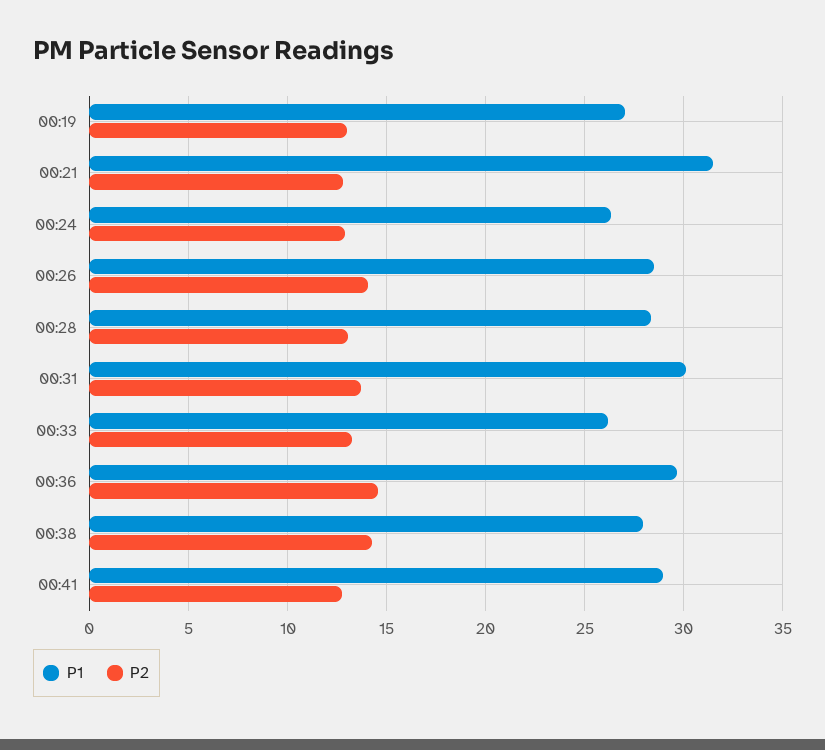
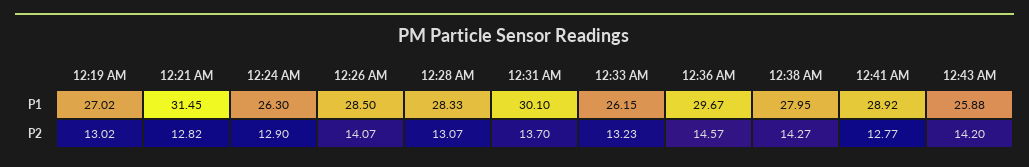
P1, 12:43 AM: none -> 25.88
P2, 12:43 AM: none -> 14.2

